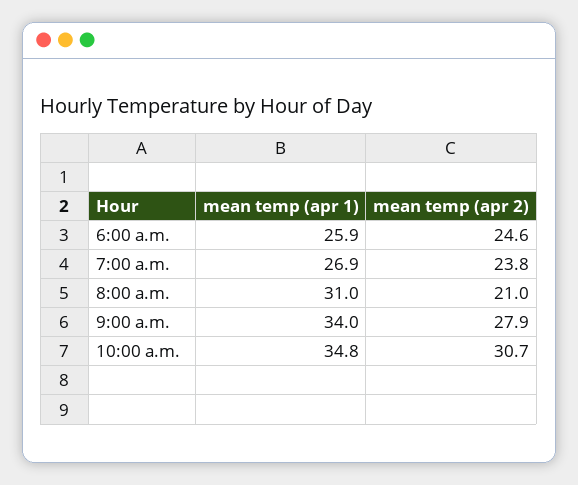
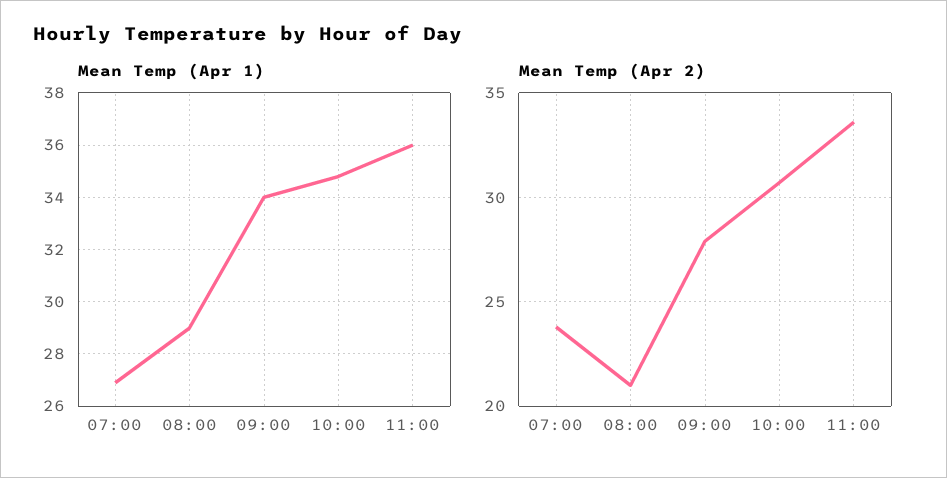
mean temp (apr 1), 6:00 a.m.: 25.9 -> none
mean temp (apr 2), 6:00 a.m.: 24.6 -> none
mean temp (apr 1), 8:00 a.m.: 31 -> 29
mean temp (apr 1), 11:00: none -> 36
mean temp (apr 2), 11:00: none -> 33.5

